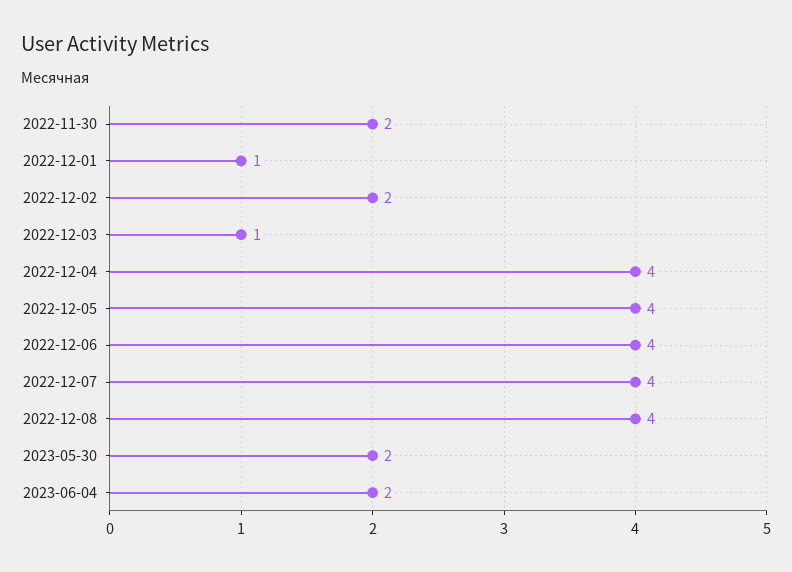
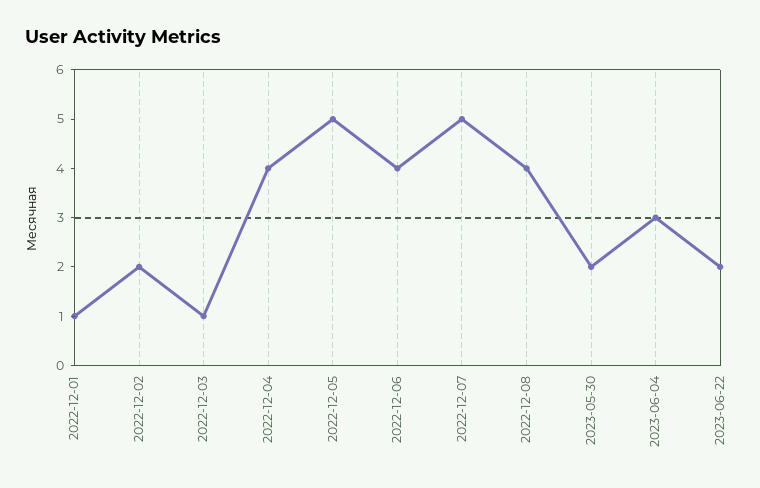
2022-11-30: 2 -> none
2022-12-05: 4 -> 5
2022-12-07: 4 -> 5
2023-06-04: 2 -> 3
2023-06-22: none -> 2

